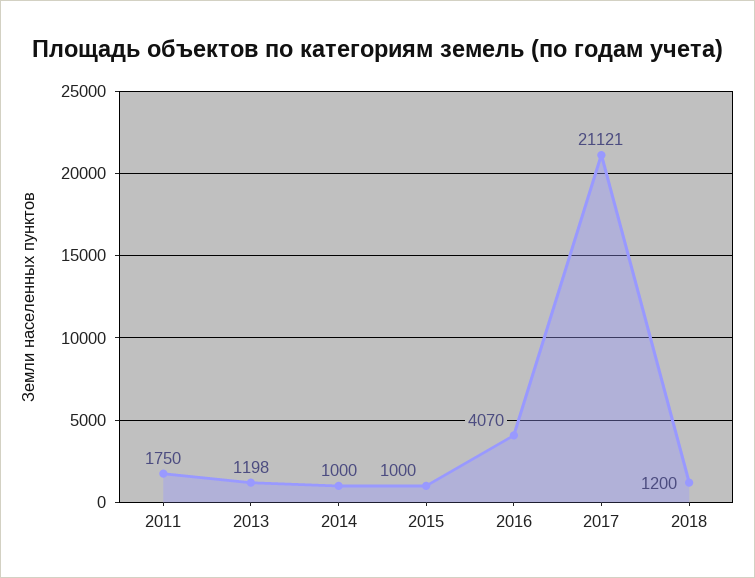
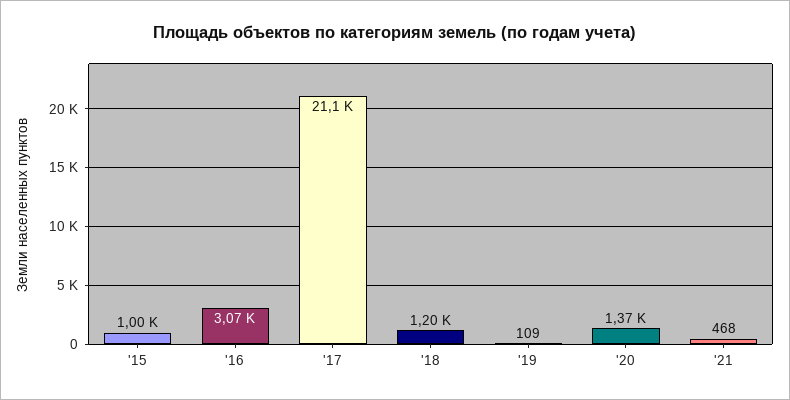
2011: 1750 -> none
2013: 1198 -> none
2014: 1000 -> none
2016: 4070 -> 3070
'19: none -> 109
'20: none -> 1370
'21: none -> 468

